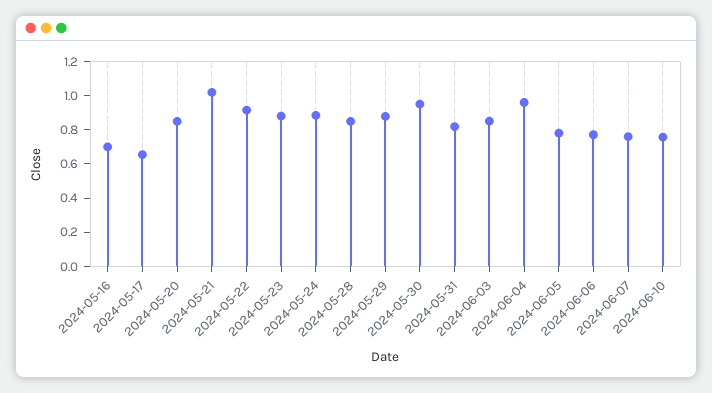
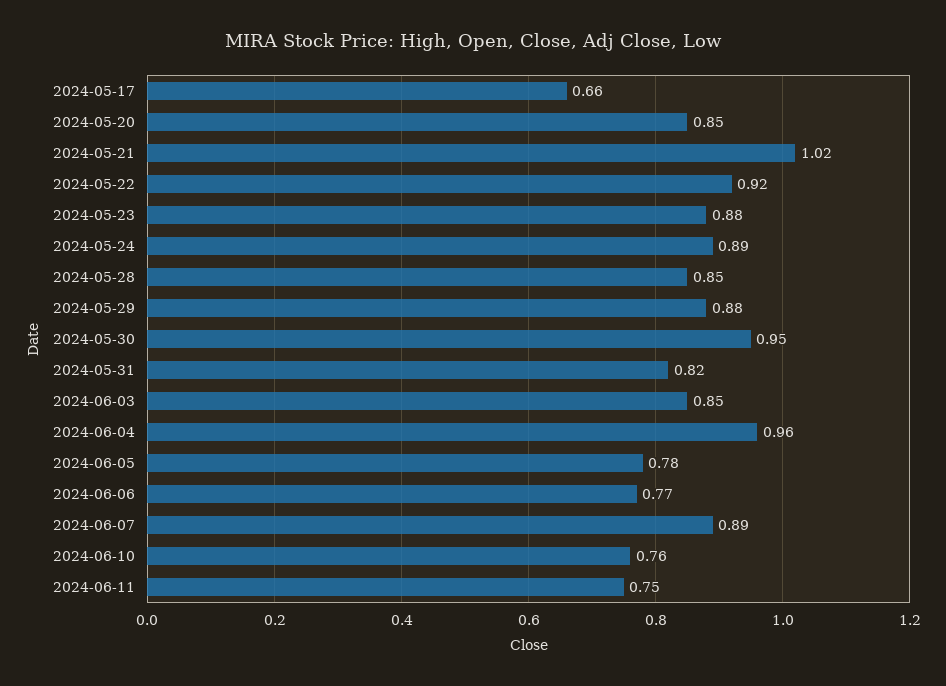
2024-05-16: 0.7 -> none
2024-06-07: 0.75 -> 0.89
2024-06-11: none -> 0.75

